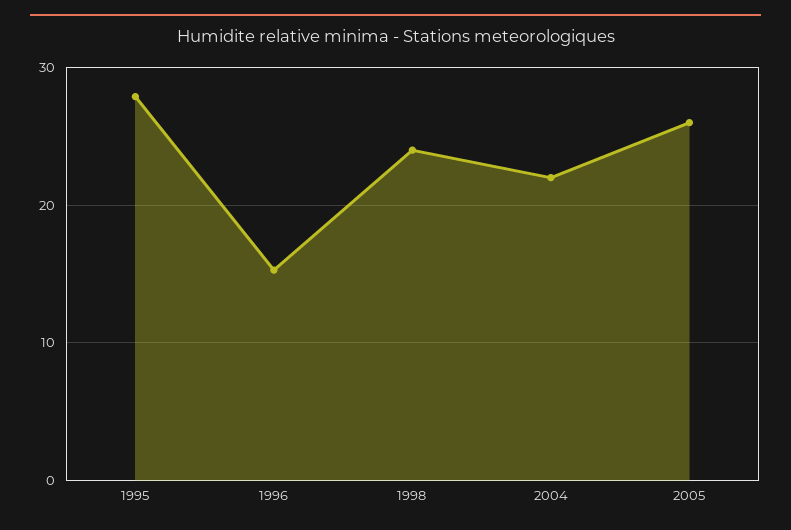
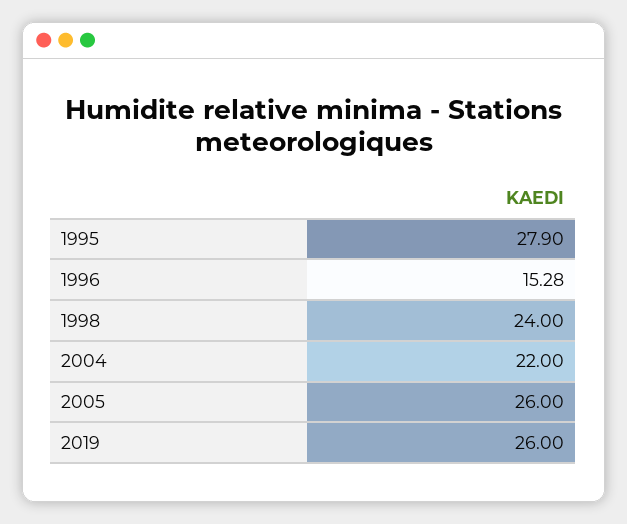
2019: none -> 26

